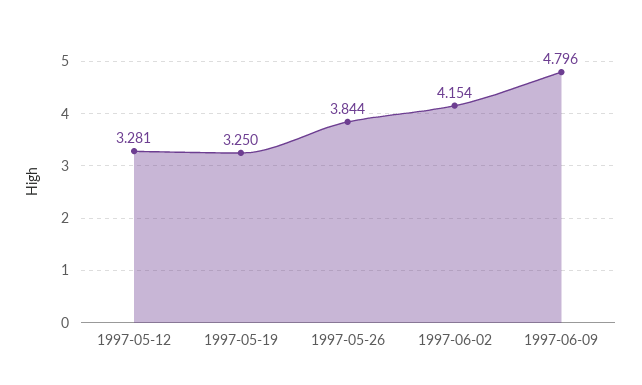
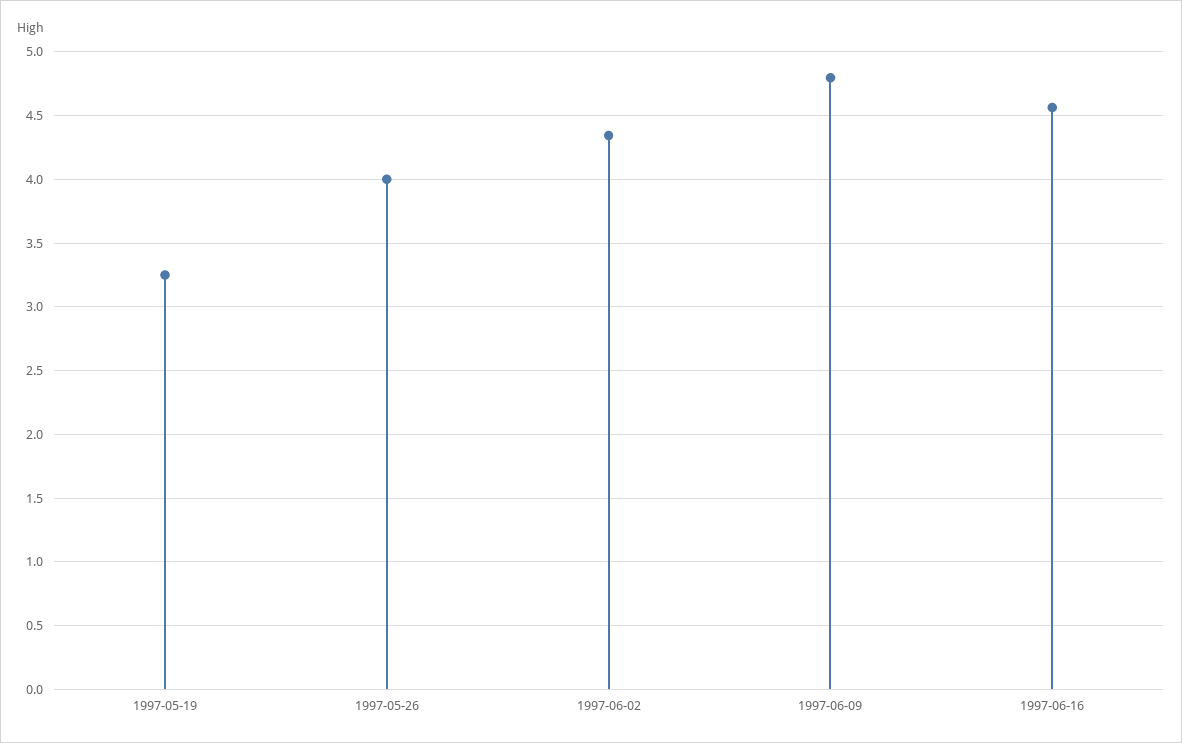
1997-05-12: 3.281 -> none
1997-05-26: 3.844 -> 4
1997-06-02: 4.154 -> 4.35
1997-06-16: none -> 4.55

